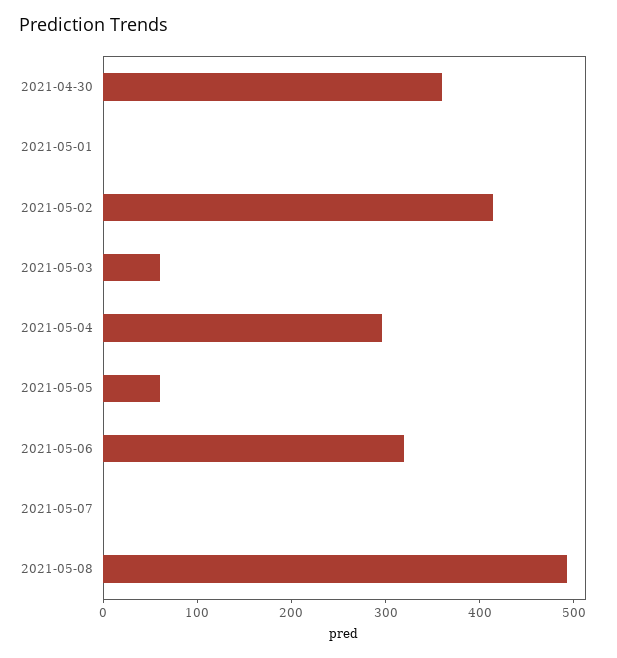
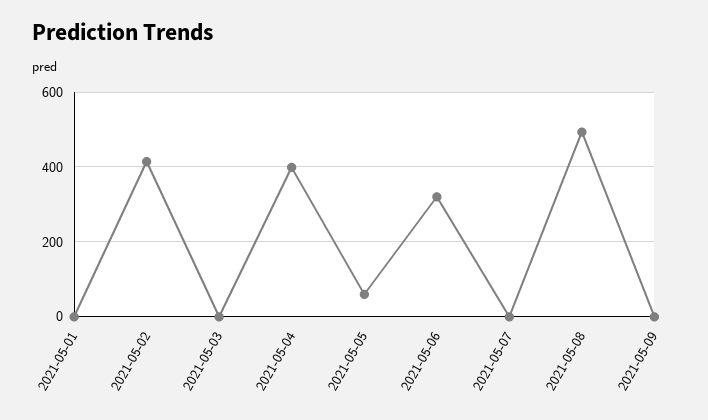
2021-04-30: 360 -> none
2021-05-03: 60 -> 0
2021-05-04: 300 -> 400
2021-05-09: none -> 0

